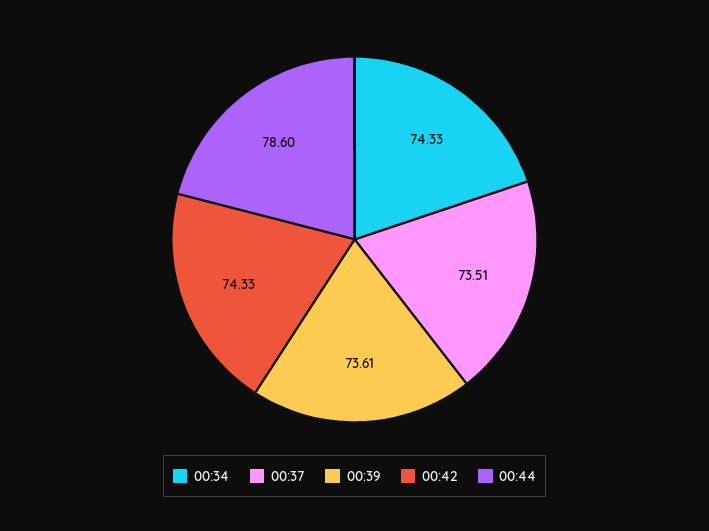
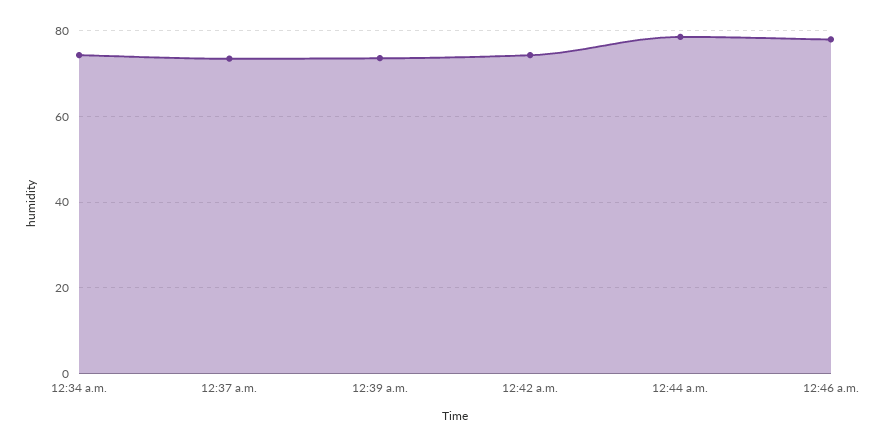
12:46 a.m.: none -> 78

